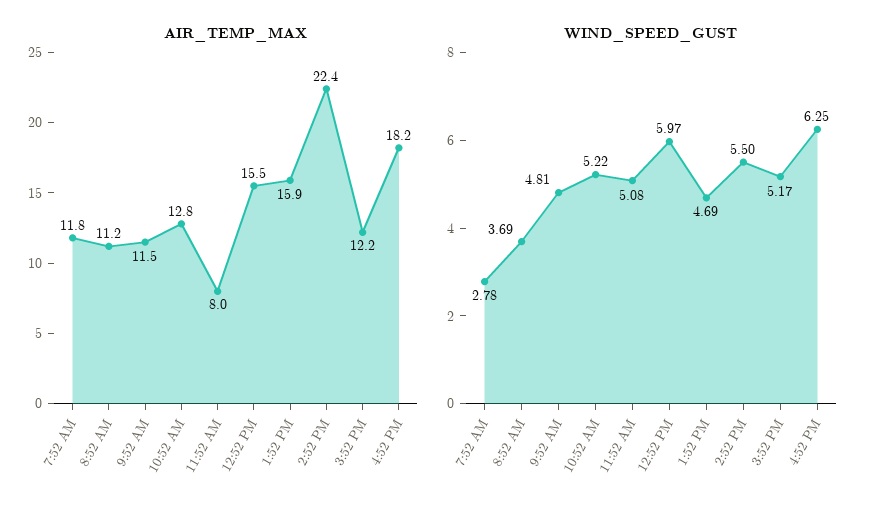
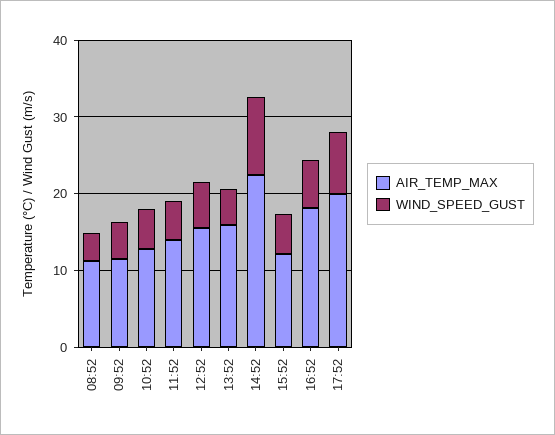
AIR_TEMP_MAX, 7:52 AM: 11.8 -> none
AIR_TEMP_MAX, 11:52 AM: 8 -> 14
WIND_SPEED_GUST, 7:52 AM: 2.78 -> none
WIND_SPEED_GUST, 2:52 PM: 5.5 -> 10
AIR_TEMP_MAX, 17:52: none -> 20
WIND_SPEED_GUST, 17:52: none -> 8

